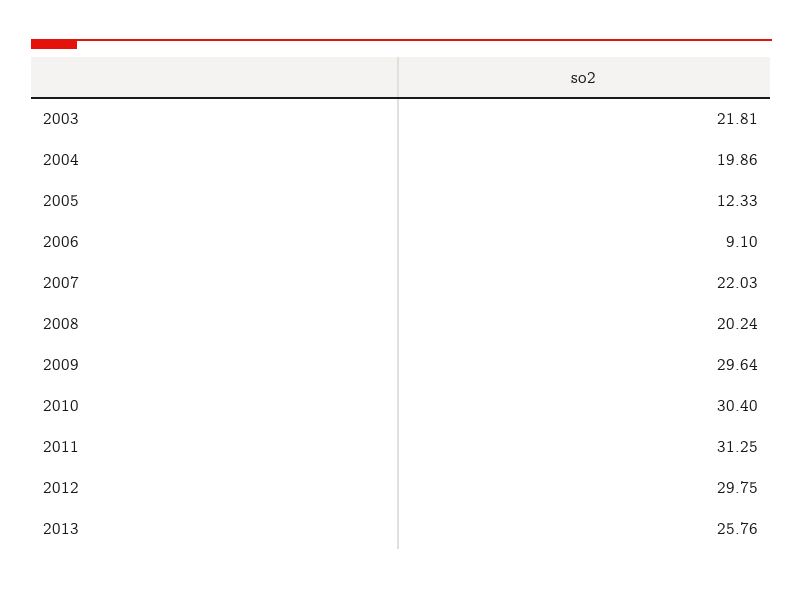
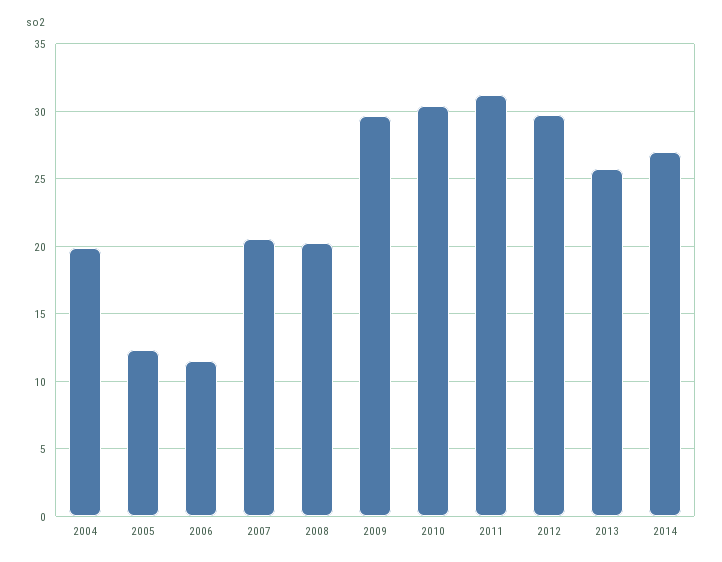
2003: 21.81 -> none
2006: 9.1 -> 11.5
2007: 22.03 -> 20.5
2014: none -> 27

